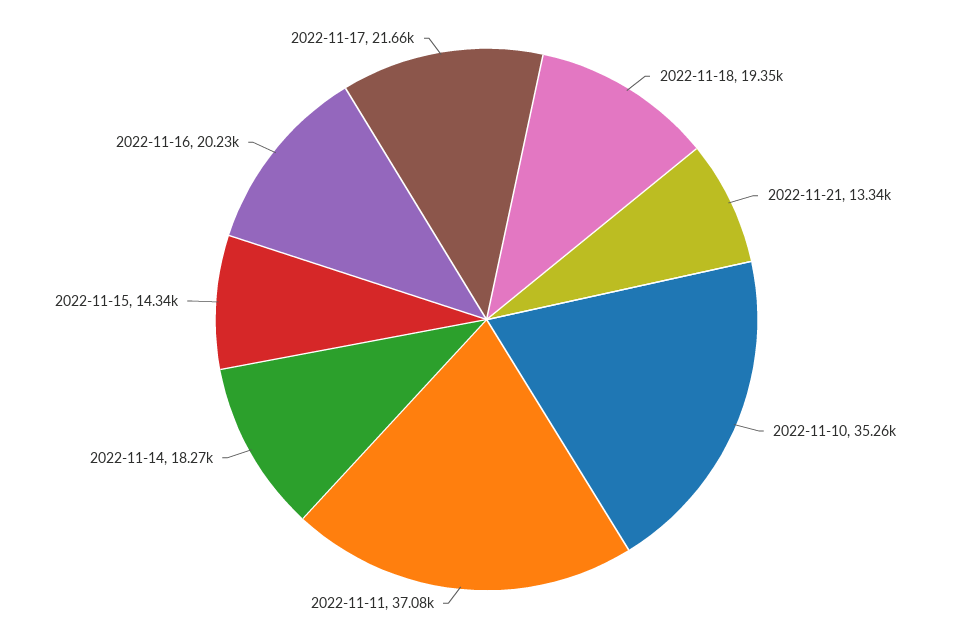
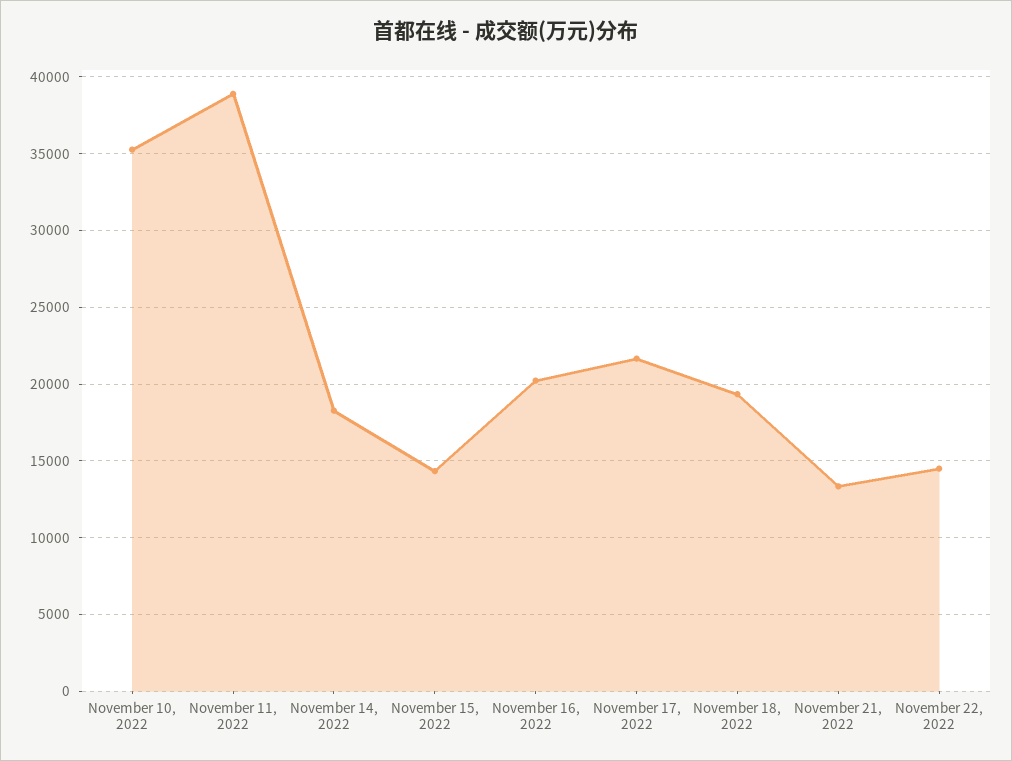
2022-11-11: 37080 -> 39000
November 22, 2022: none -> 14500

